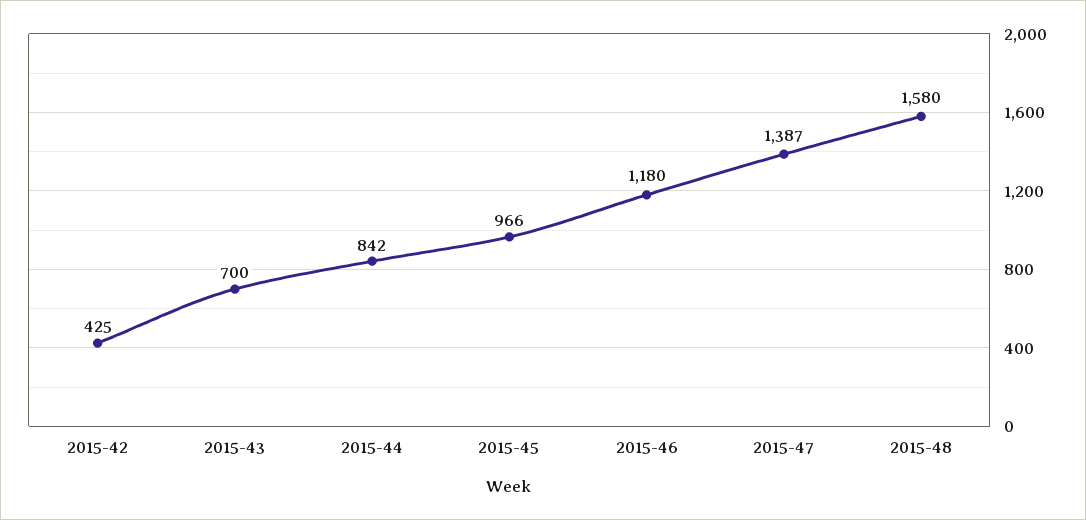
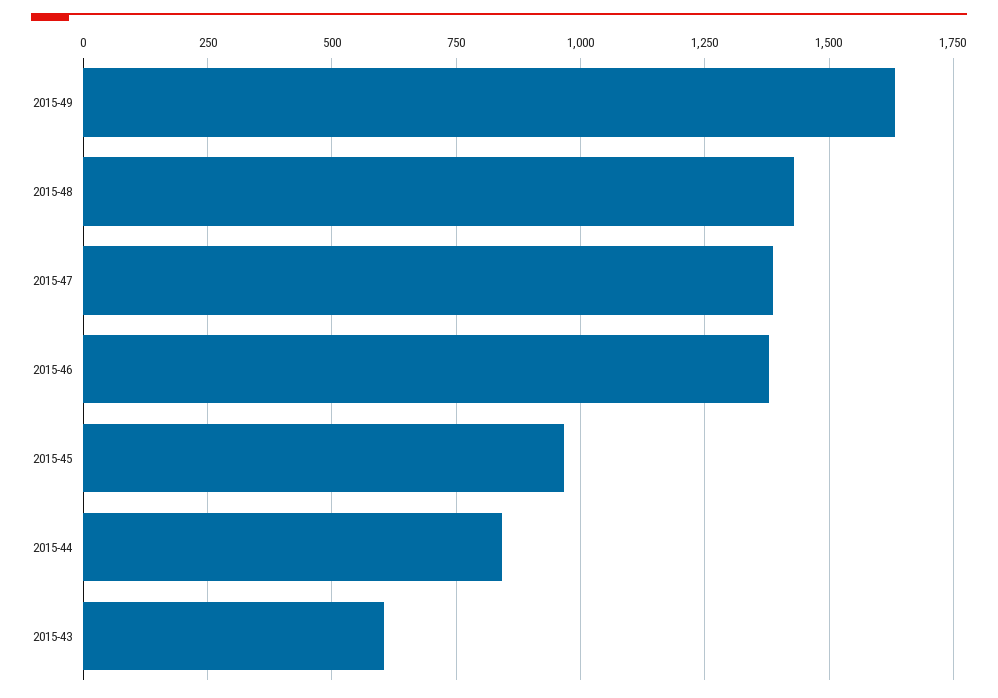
2015-42: 425 -> none
2015-43: 700 -> 600
2015-46: 1180 -> 1375
2015-48: 1580 -> 1425
2015-49: none -> 1625

